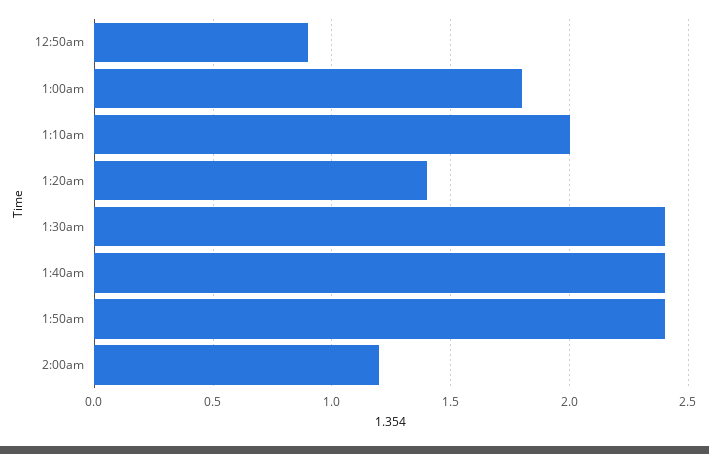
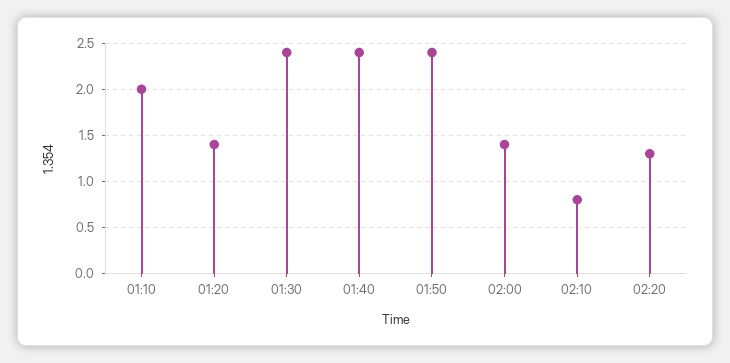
12:50am: 0.9 -> none
1:00am: 1.8 -> none
2:00am: 1.2 -> 1.4
02:10: none -> 0.8
02:20: none -> 1.3

